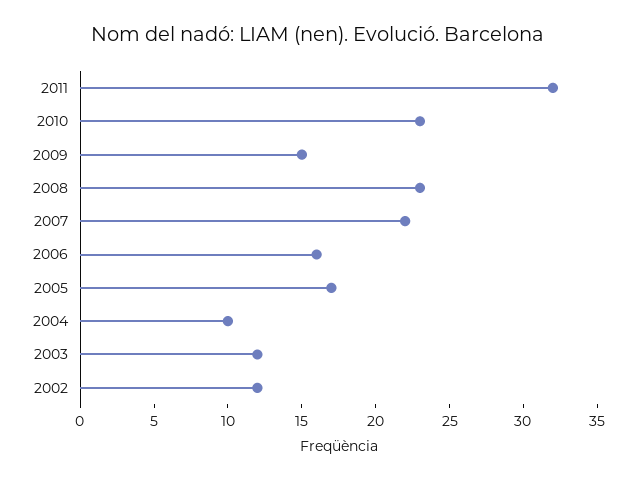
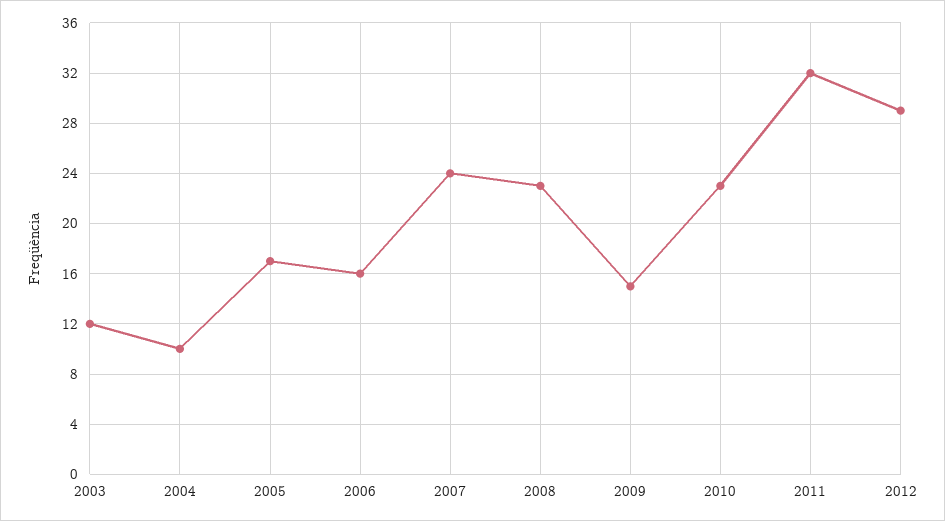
2007: 22 -> 24
2002: 12 -> none
2012: none -> 29

